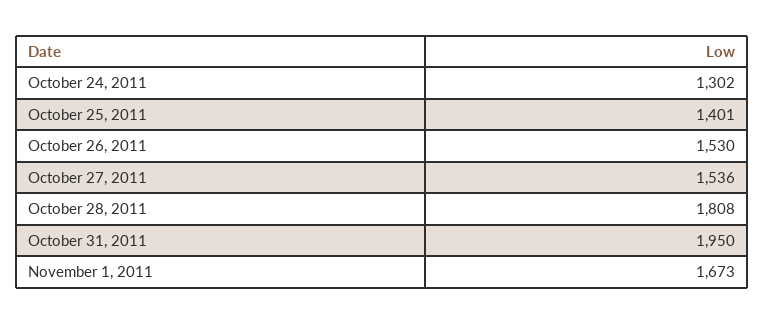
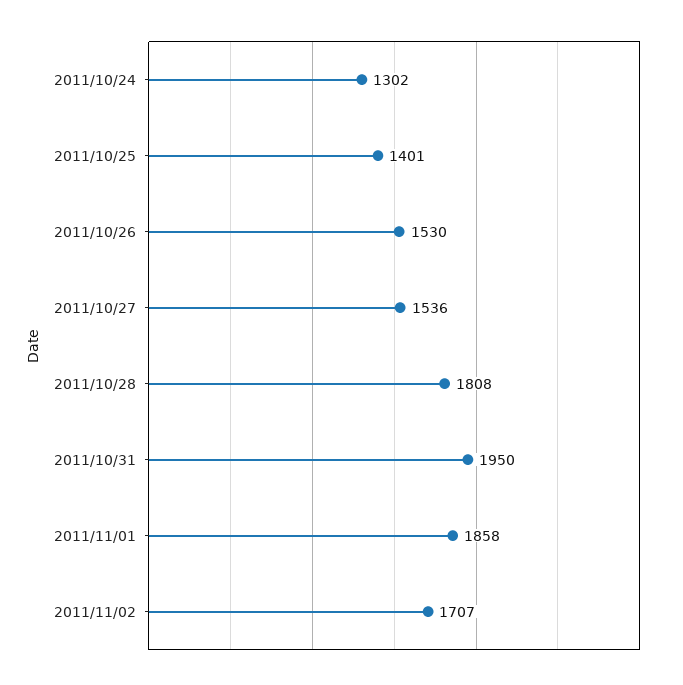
November 1, 2011: 1673 -> 1858
2011/11/02: none -> 1707

